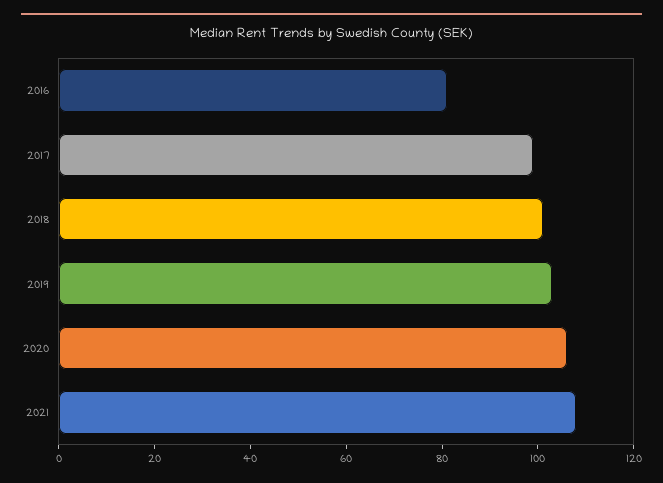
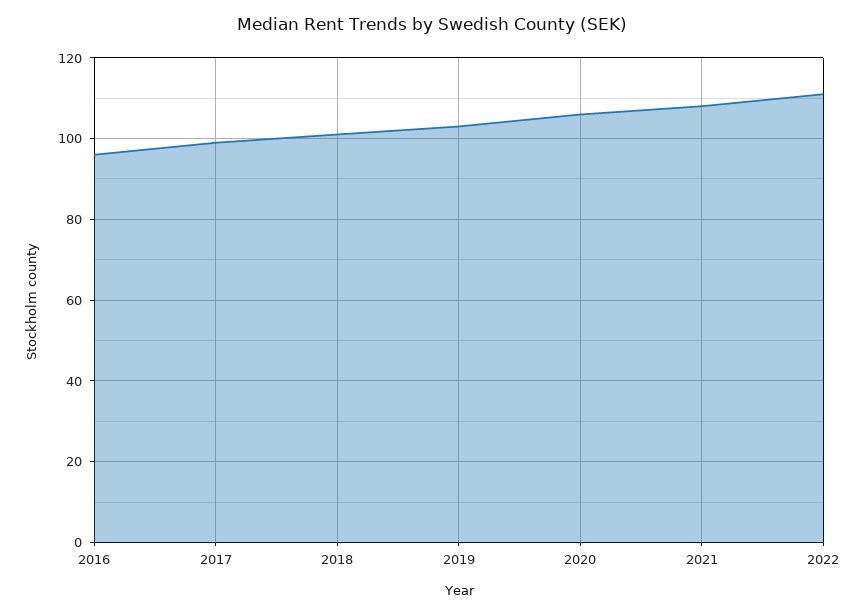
2016: 80 -> 95
2022: none -> 110

